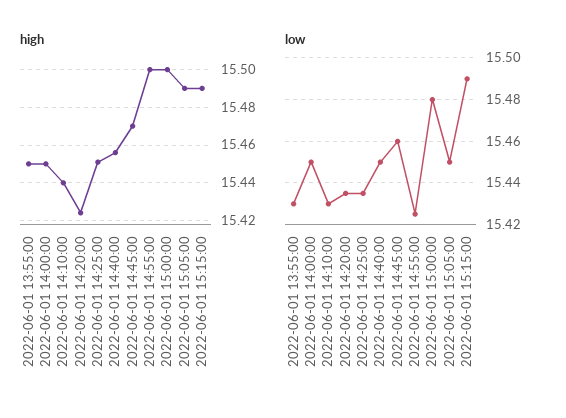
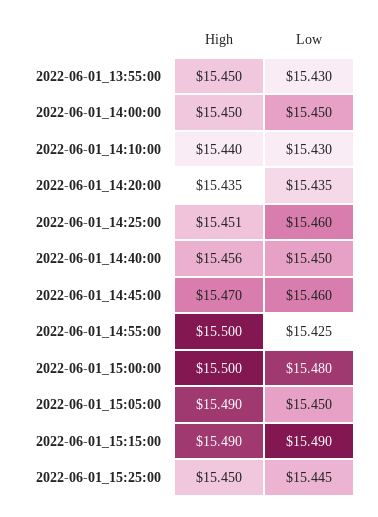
high, 2022-06-01 14:20:00: 15.425 -> 15.435
low, 2022-06-01 14:25:00: 15.435 -> 15.46
high, 2022-06-01_15:25:00: none -> 15.45
low, 2022-06-01_15:25:00: none -> 15.445

